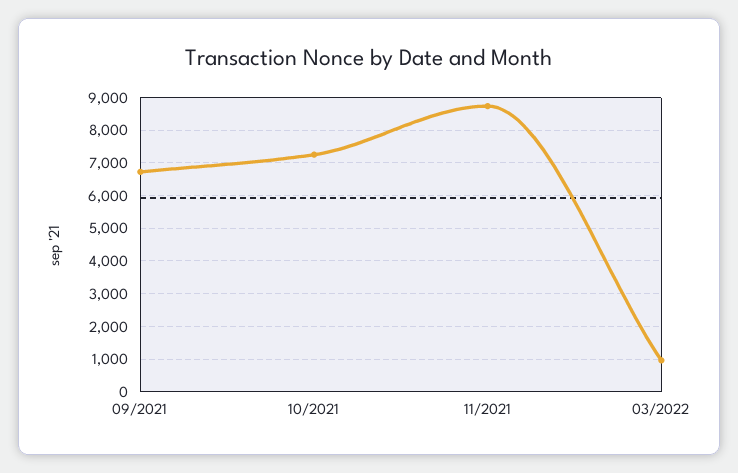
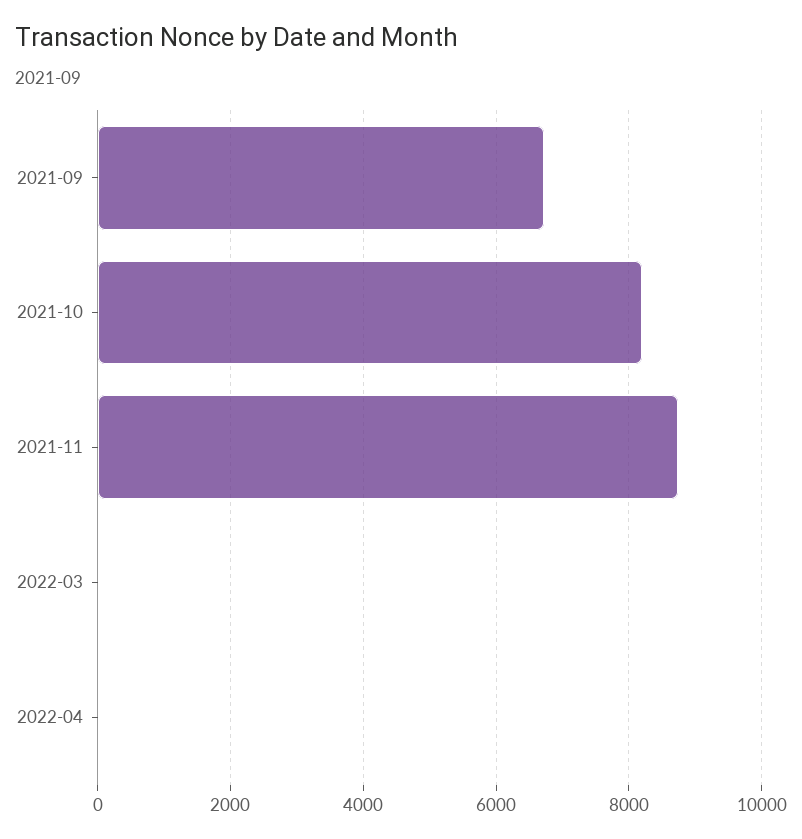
10/2021: 7200 -> 8200
03/2022: 1000 -> 0
2022-04: none -> 0

